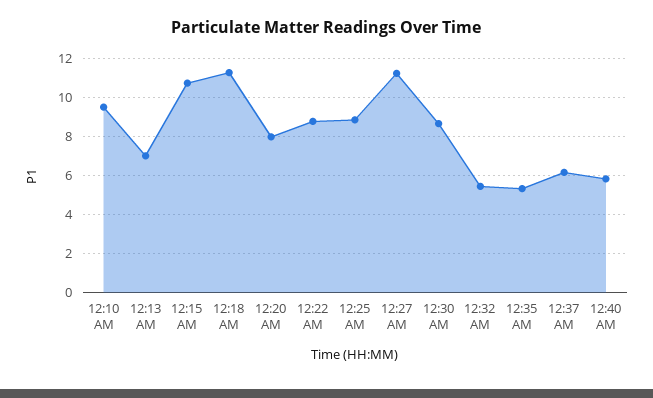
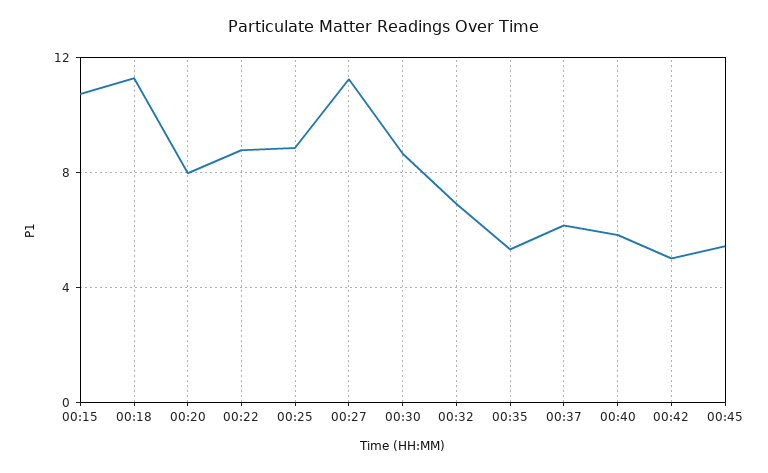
12:10 AM: 9.5 -> none
12:13 AM: 7 -> none
12:32 AM: 5.5 -> 7
00:42: none -> 5
00:45: none -> 5.5

